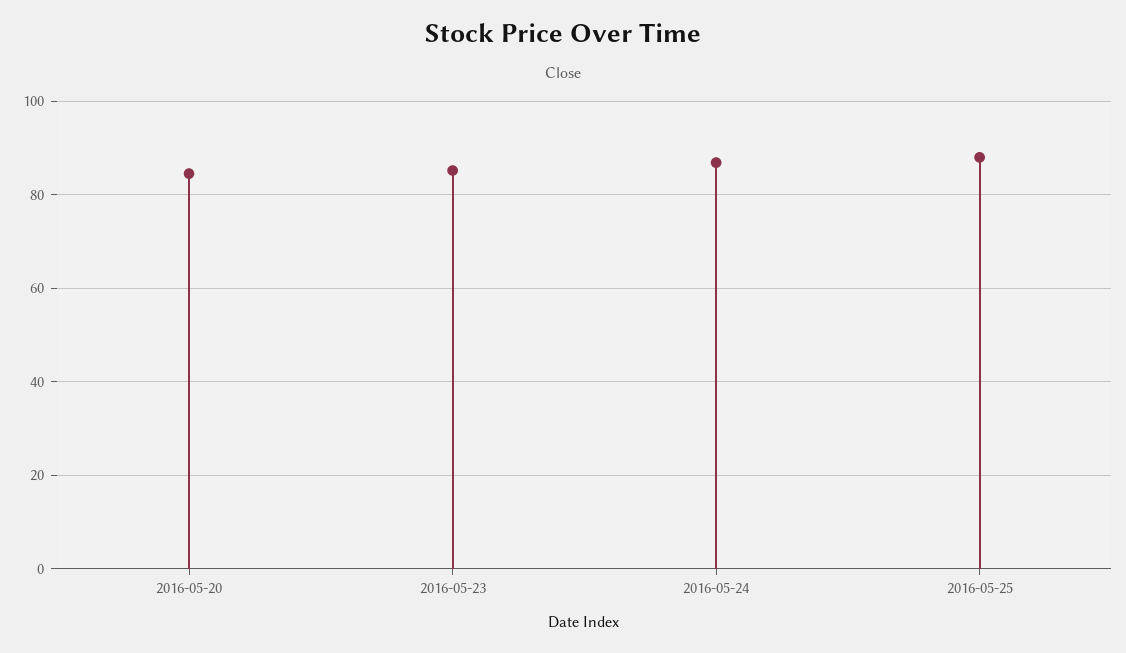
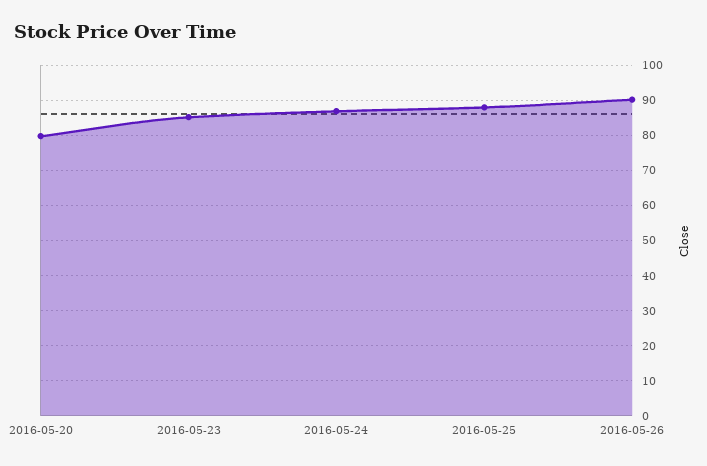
2016-05-20: 84 -> 80
2016-05-26: none -> 90

